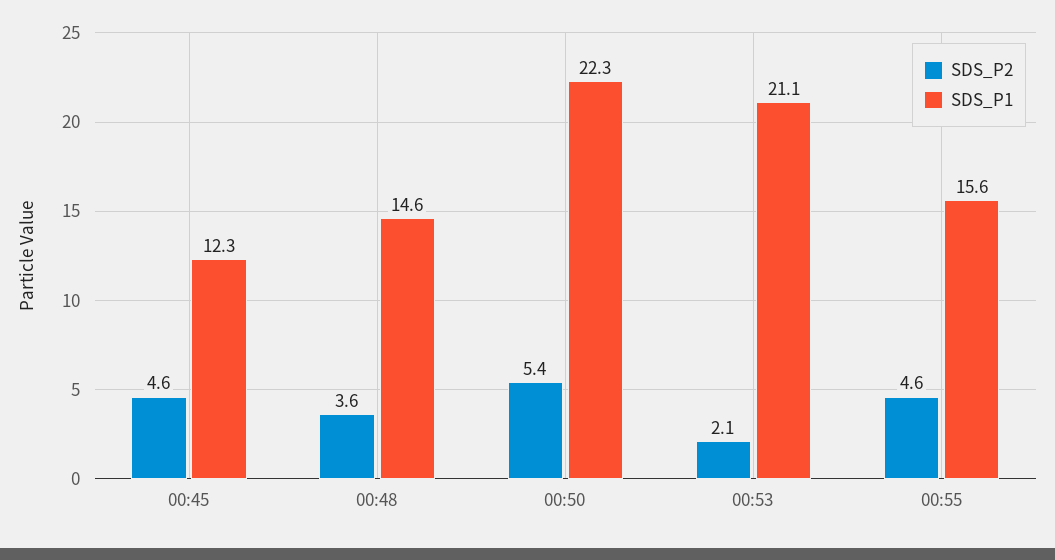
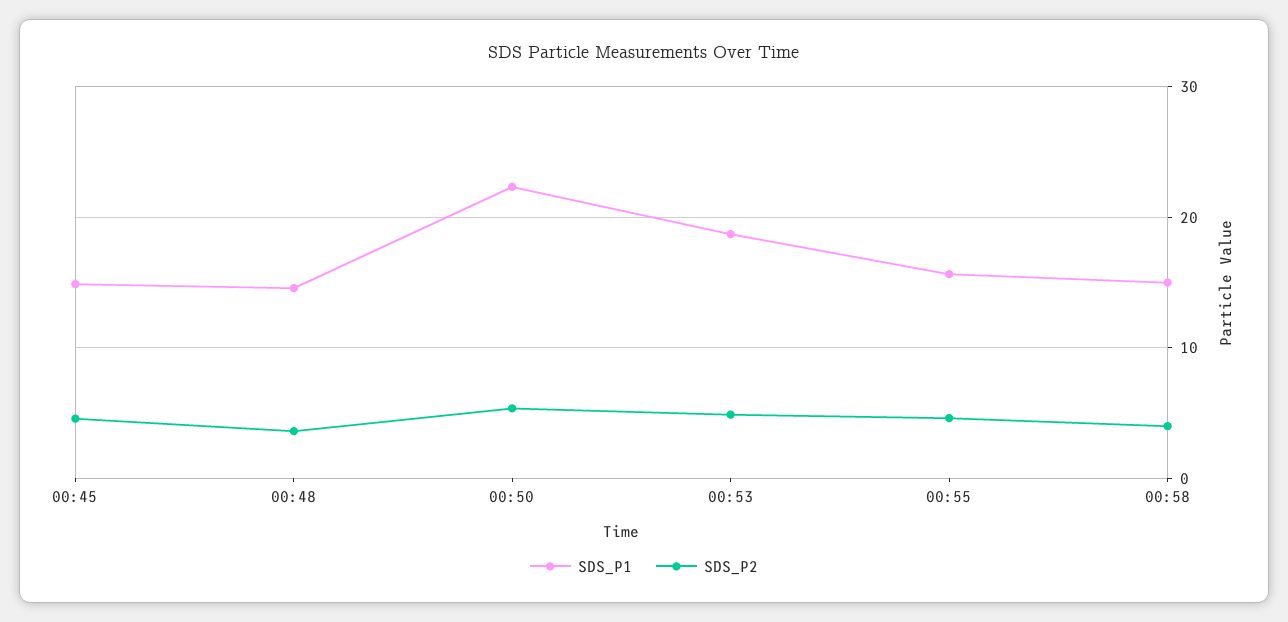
SDS_P1, 00:45: 12.3 -> 15
SDS_P2, 00:53: 2.1 -> 5
SDS_P1, 00:53: 21.1 -> 19
SDS_P1, 00:58: none -> 15
SDS_P2, 00:58: none -> 4

